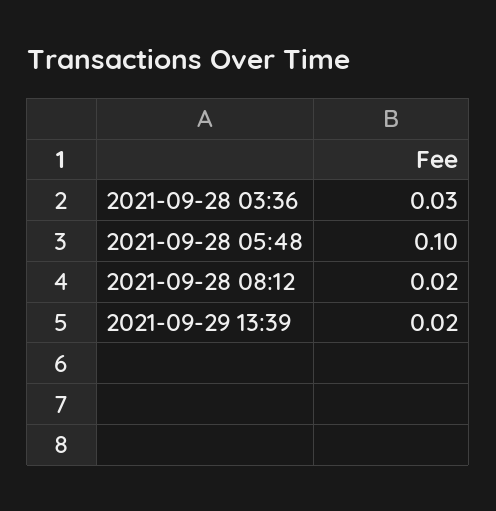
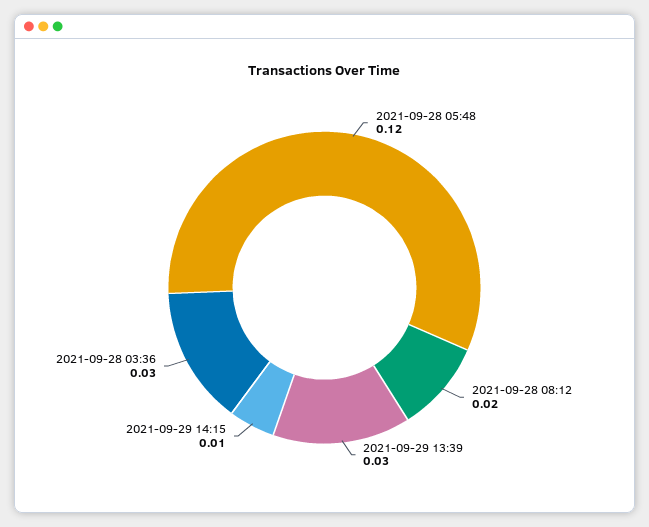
2021-09-28 05:48: 0.1 -> 0.12
2021-09-29 13:39: 0.02 -> 0.03
2021-09-29 14:15: none -> 0.01

